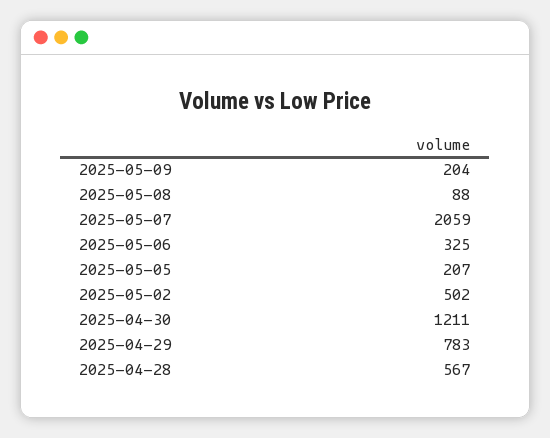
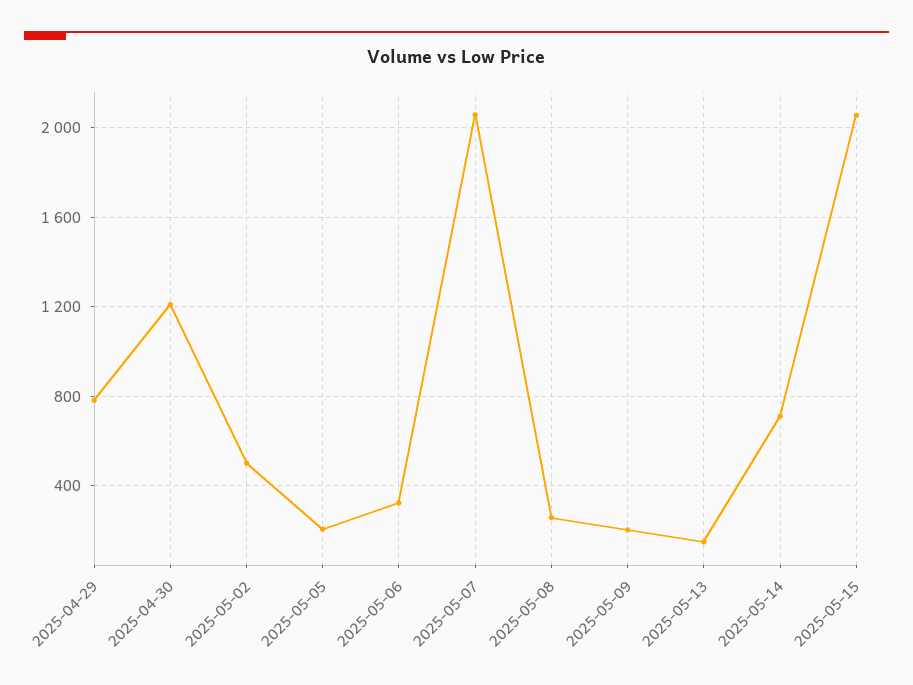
2025-05-08: 88 -> 250
2025-04-28: 567 -> none
2025-05-13: none -> 150
2025-05-14: none -> 700
2025-05-15: none -> 2050

